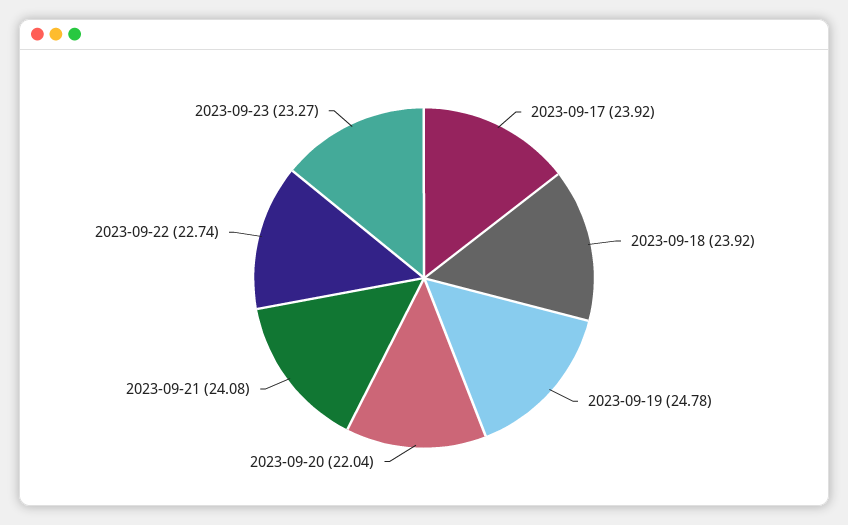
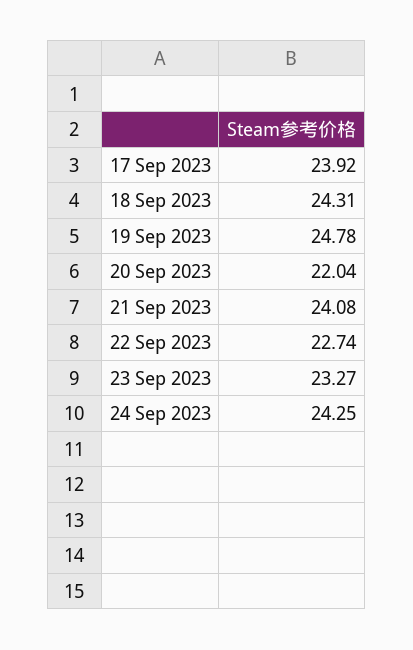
2023-09-18: 23.92 -> 24.31
24 Sep 2023: none -> 24.25

